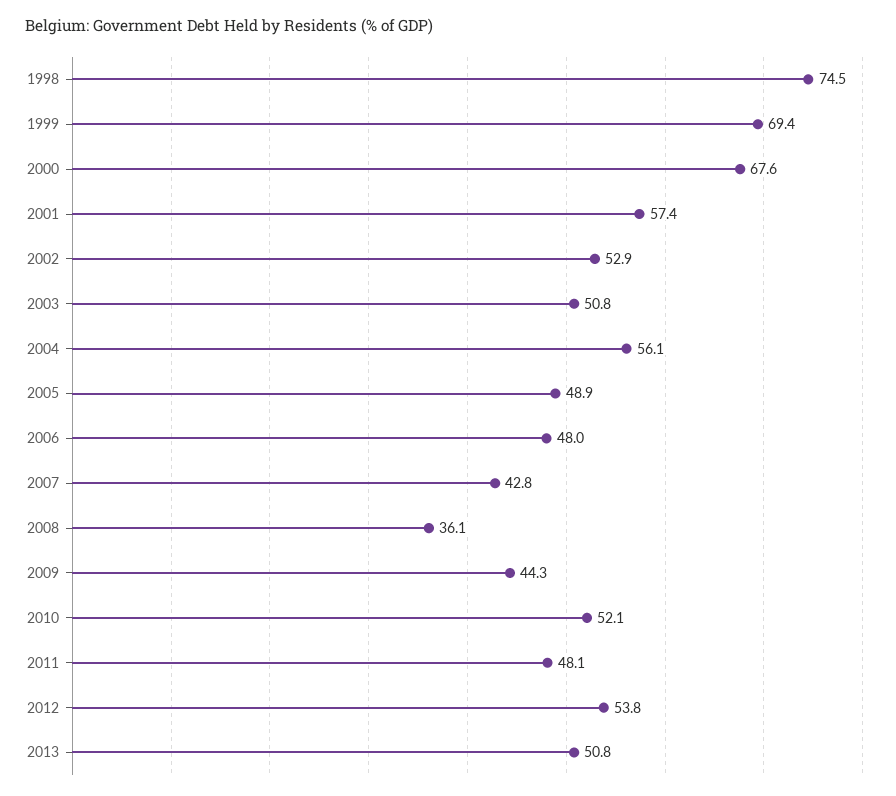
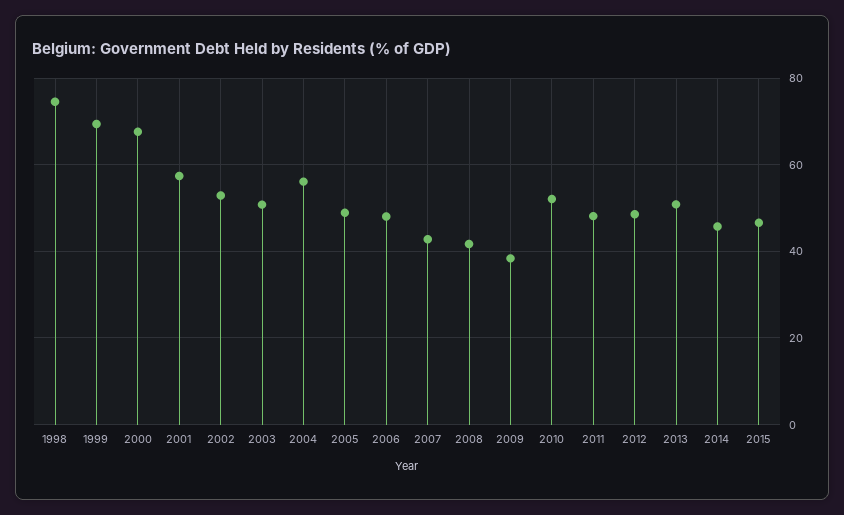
2008: 36.1 -> 42
2009: 44.3 -> 38
2012: 53.8 -> 48
2014: none -> 46
2015: none -> 46

